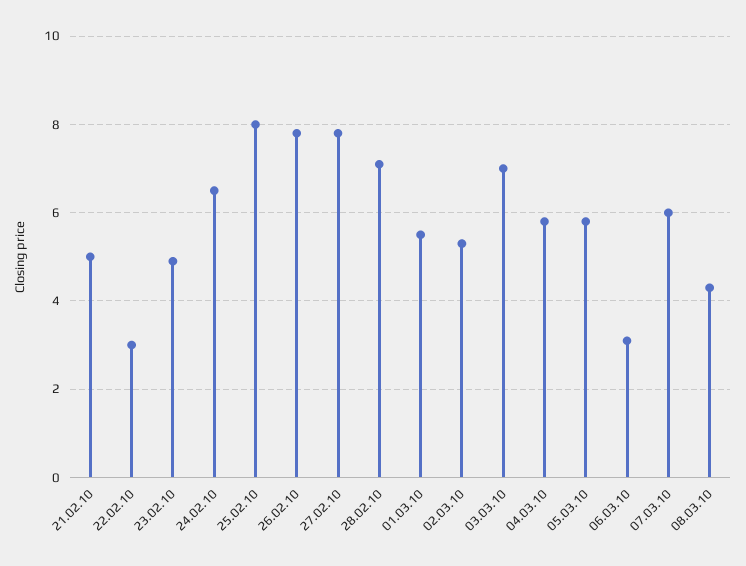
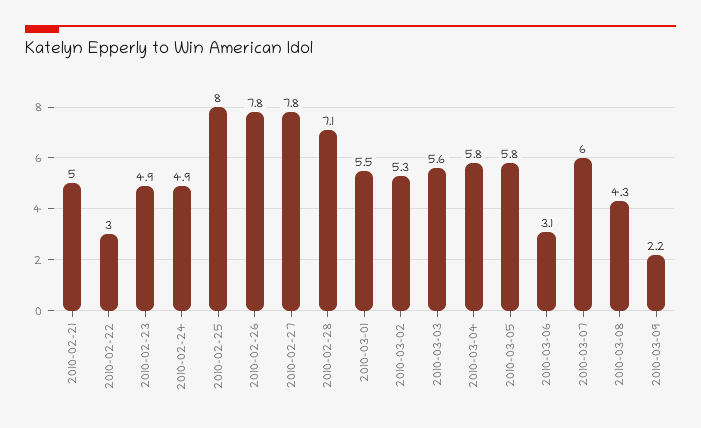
24.02.10: 6.5 -> 4.9
03.03.10: 7 -> 5.6
2010-03-09: none -> 2.2

